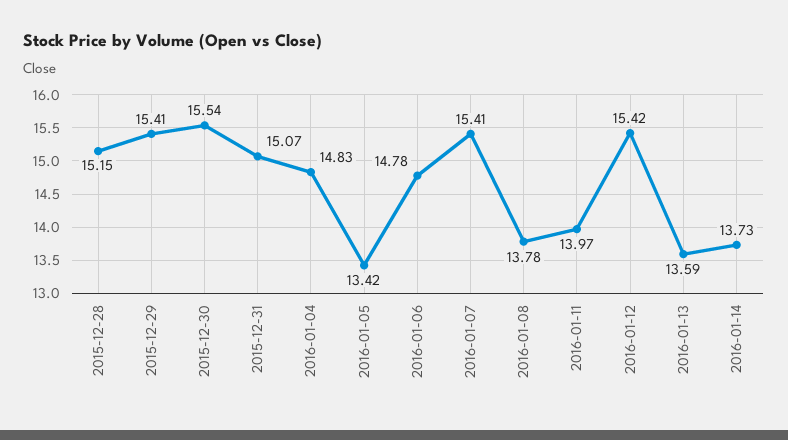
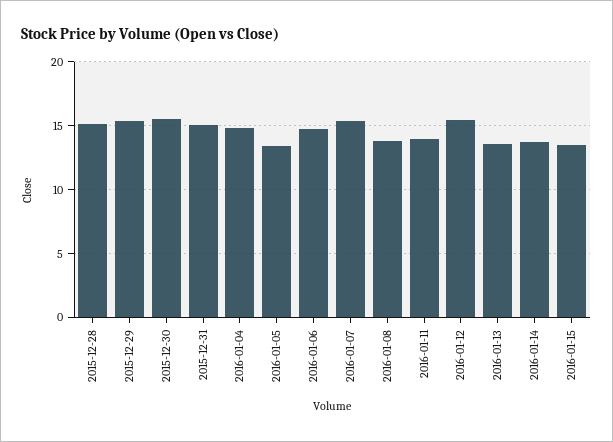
2016-01-15: none -> 13.5

